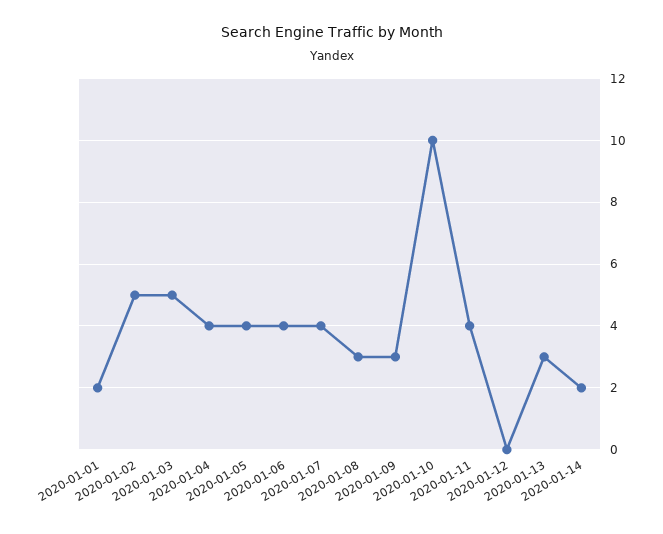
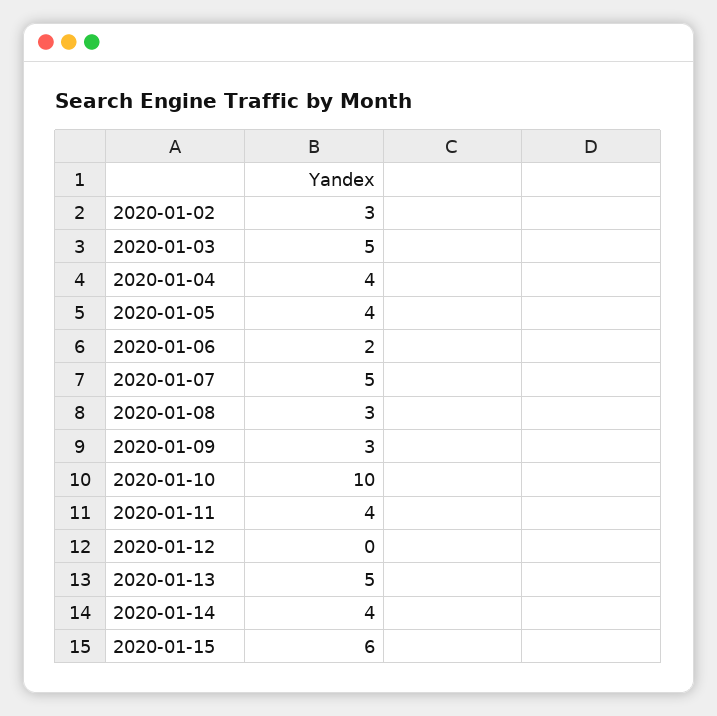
2020-01-01: 2 -> none
2020-01-02: 5 -> 3
2020-01-06: 4 -> 2
2020-01-07: 4 -> 5
2020-01-13: 3 -> 5
2020-01-14: 2 -> 4
2020-01-15: none -> 6

